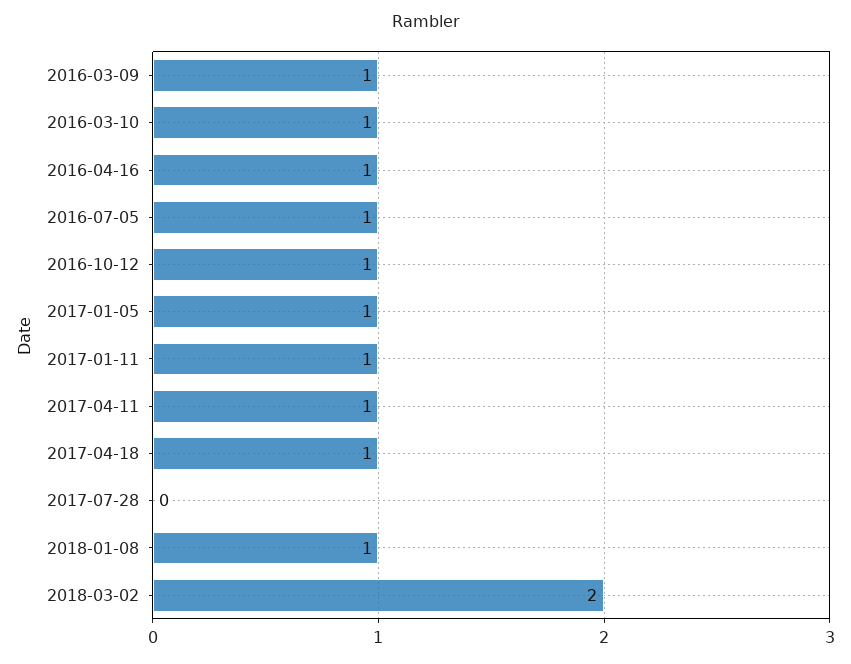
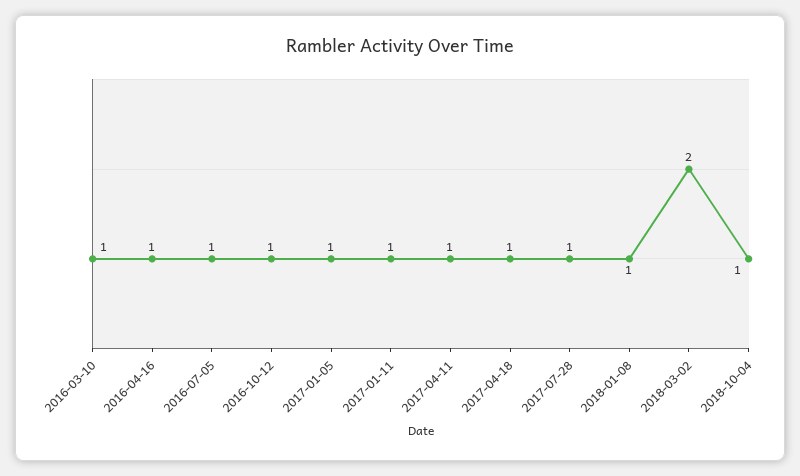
2016-03-09: 1 -> none
2017-07-28: 0 -> 1
2018-10-04: none -> 1

